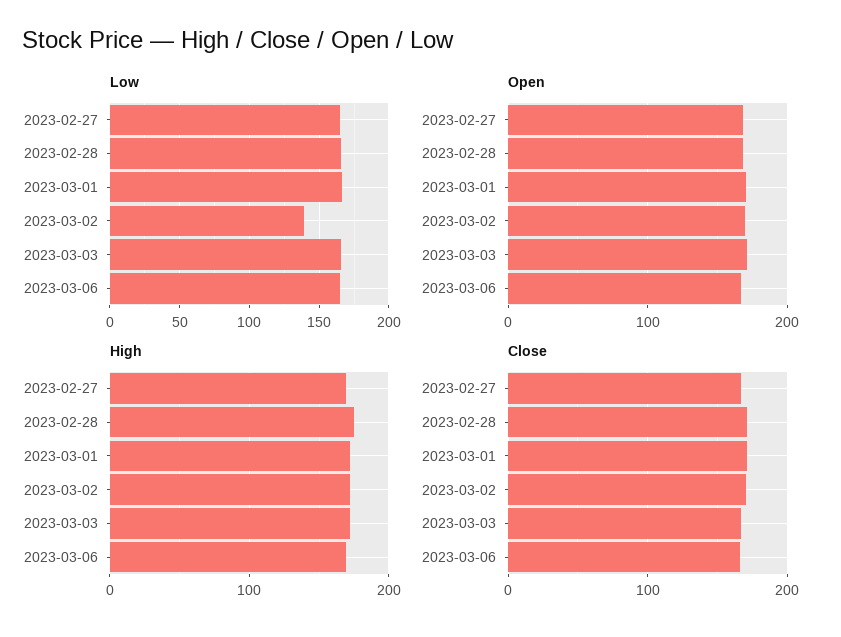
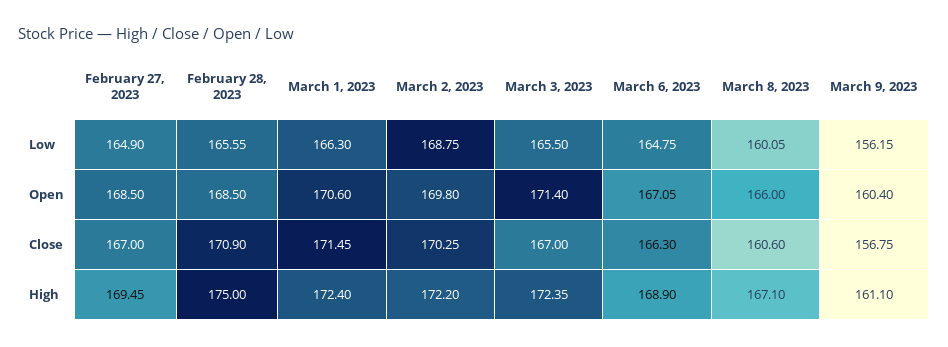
Low, 2023-03-02: 140 -> 168.75
Low, March 8, 2023: none -> 160.05
Low, March 9, 2023: none -> 156.15
Open, March 8, 2023: none -> 166
Open, March 9, 2023: none -> 160.4
Close, March 8, 2023: none -> 160.6
Close, March 9, 2023: none -> 156.75
High, March 8, 2023: none -> 167.1
High, March 9, 2023: none -> 161.1

